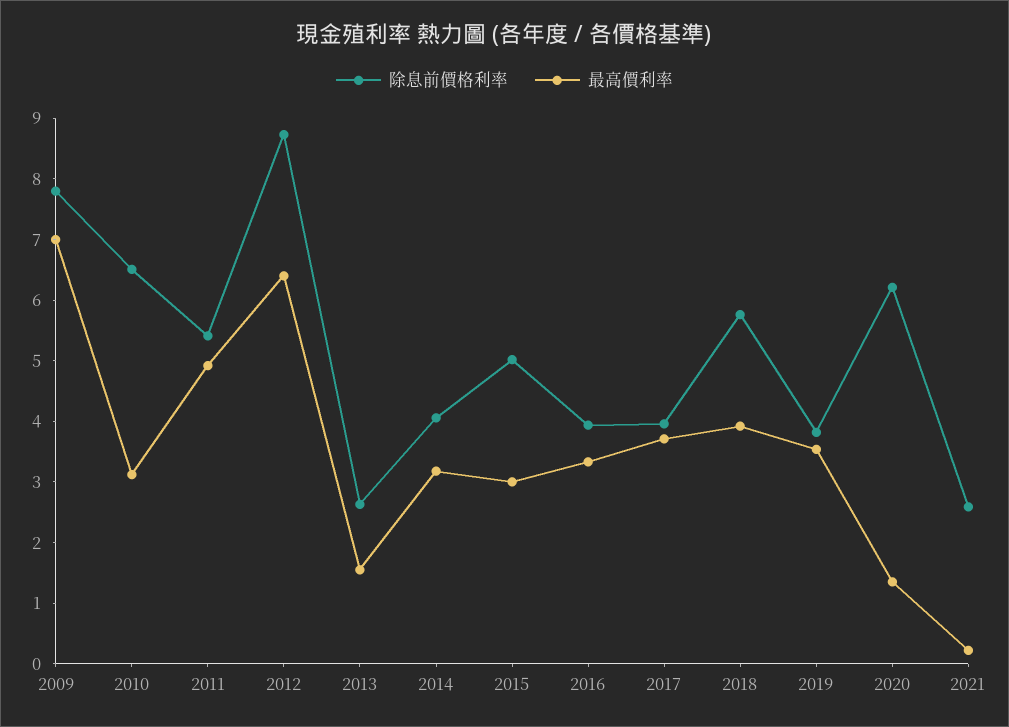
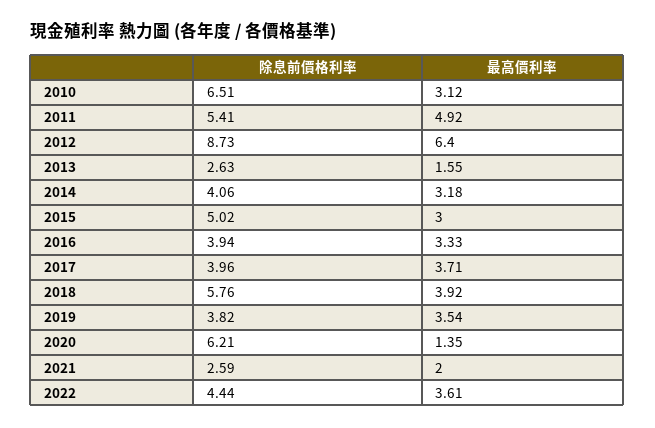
除息前價格利率, 2009: 7.8 -> none
最高價利率, 2009: 7 -> none
最高價利率, 2021: 0.2 -> 2
除息前價格利率, 2022: none -> 4.44
最高價利率, 2022: none -> 3.61

